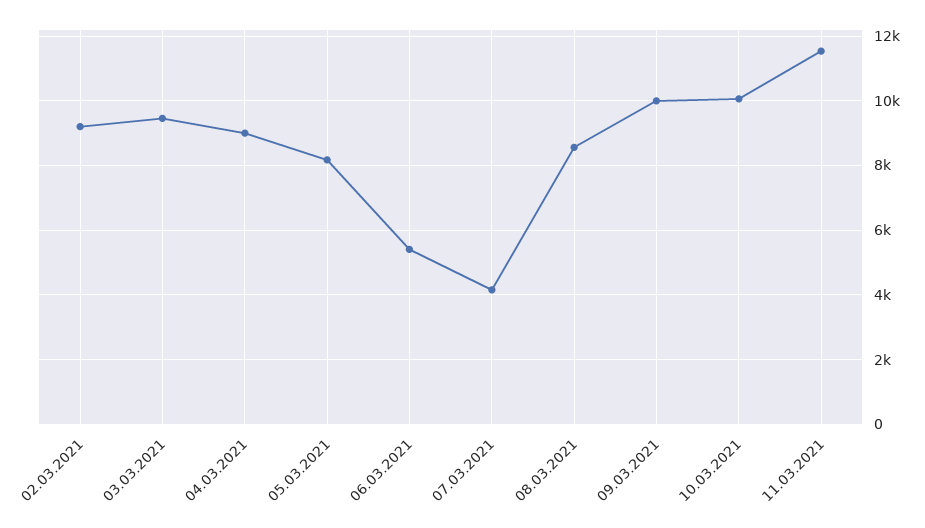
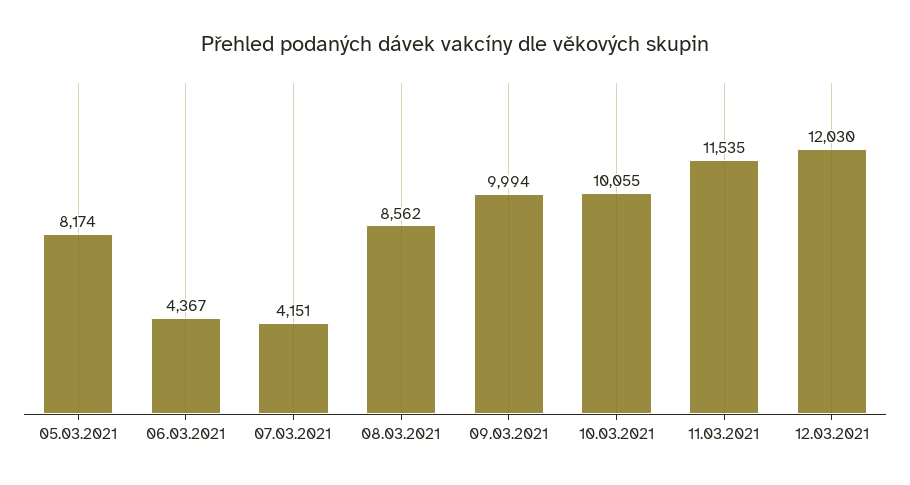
02.03.2021: 9200 -> none
03.03.2021: 9400 -> none
04.03.2021: 9000 -> none
06.03.2021: 5400 -> 4367
12.03.2021: none -> 12030

